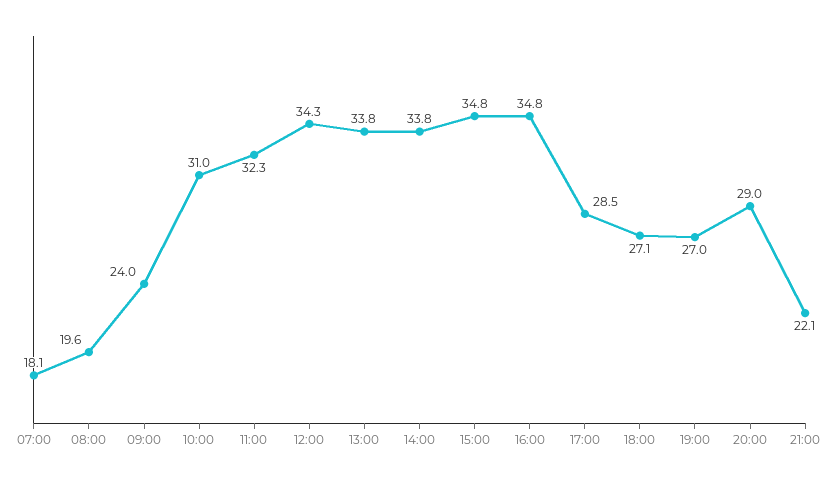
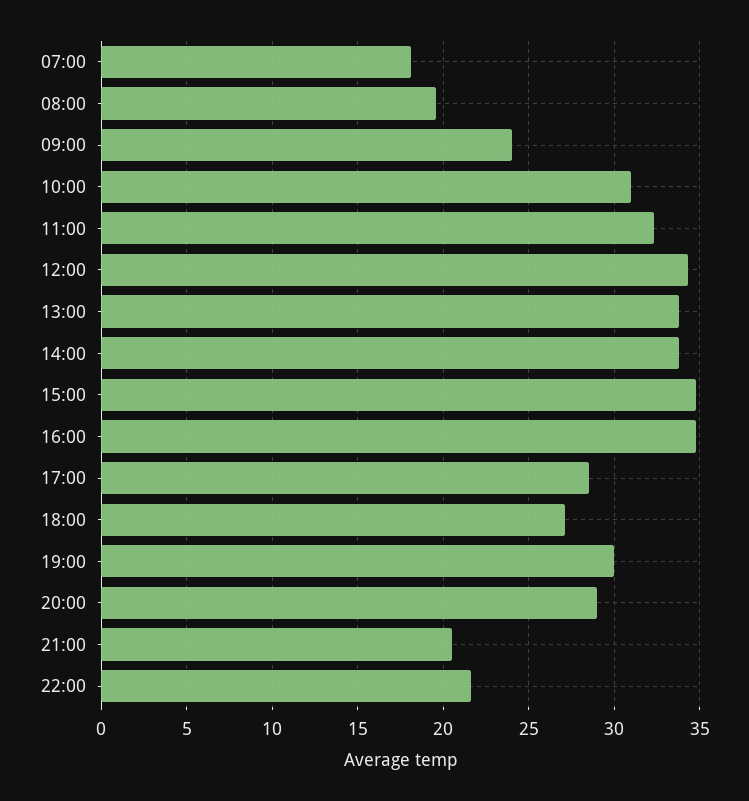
19:00: 27 -> 30
21:00: 22.1 -> 20.5
22:00: none -> 21.5

